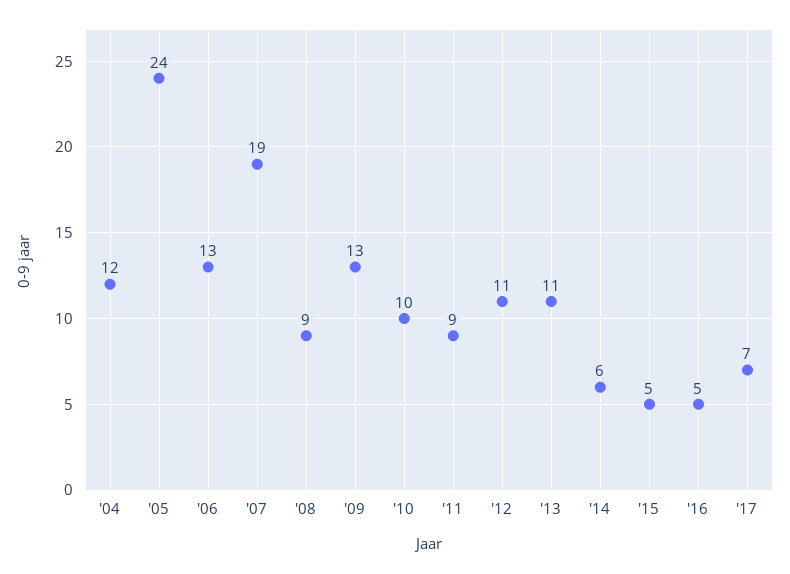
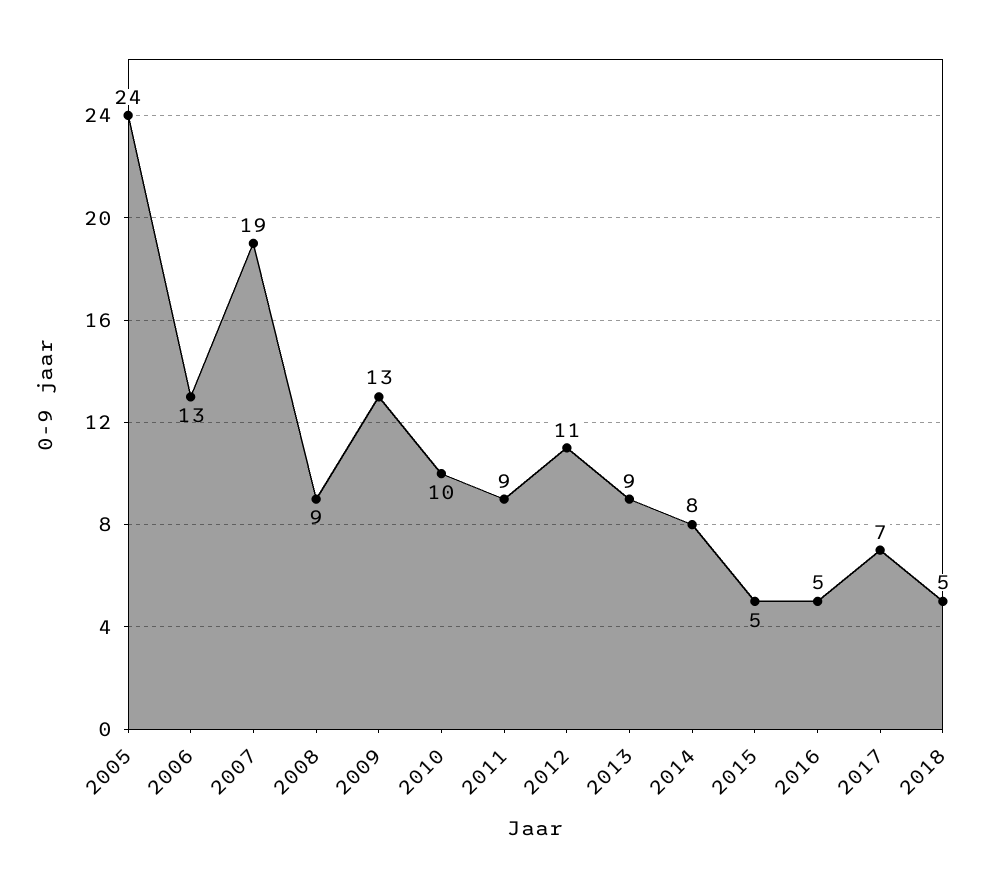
'04: 12 -> none
'13: 11 -> 9
'14: 6 -> 8
2018: none -> 5

